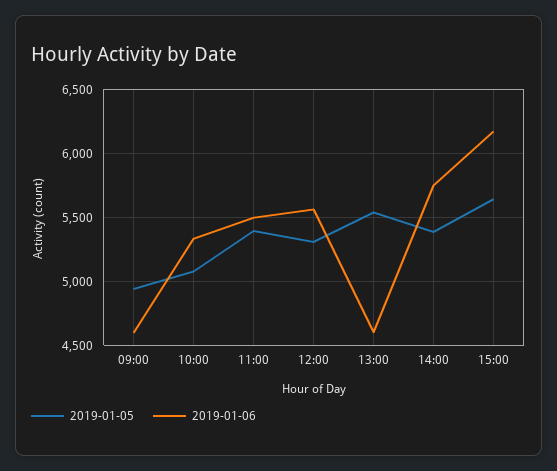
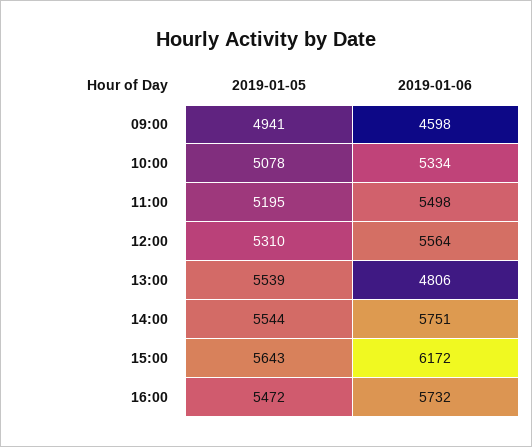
2019-01-05, 11:00: 5400 -> 5195
2019-01-06, 13:00: 4600 -> 4806
2019-01-05, 14:00: 5400 -> 5544
2019-01-05, 16:00: none -> 5472
2019-01-06, 16:00: none -> 5732

